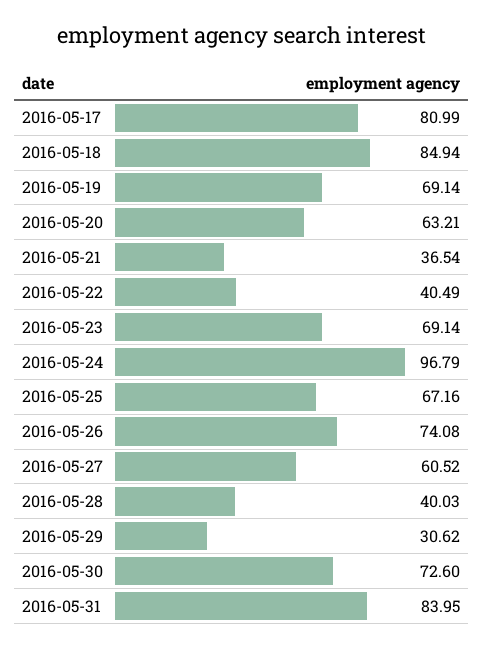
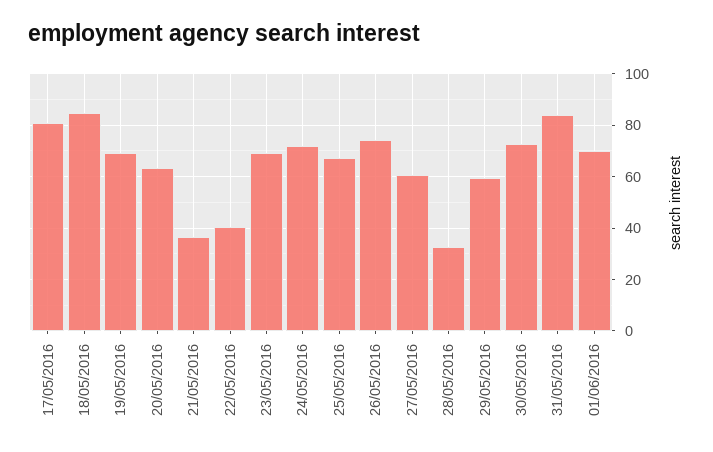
2016-05-24: 96.79 -> 72.5
2016-05-28: 40.03 -> 32.5
2016-05-29: 30.62 -> 60
01/06/2016: none -> 70

